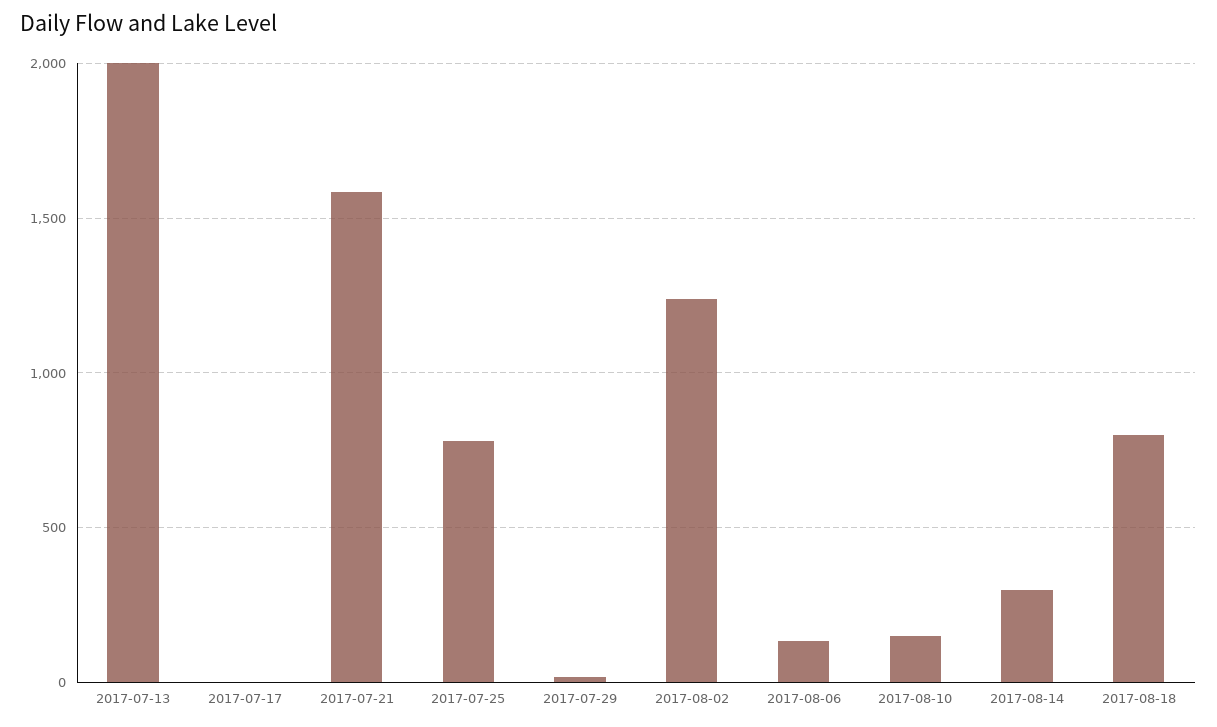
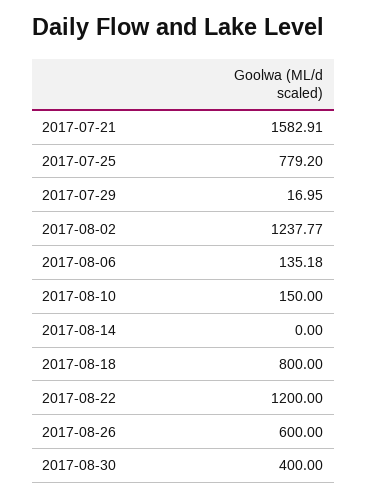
2017-07-13: 2000 -> none
2017-07-17: 0 -> none
2017-08-14: 300 -> 0
2017-08-22: none -> 1200
2017-08-26: none -> 600
2017-08-30: none -> 400

